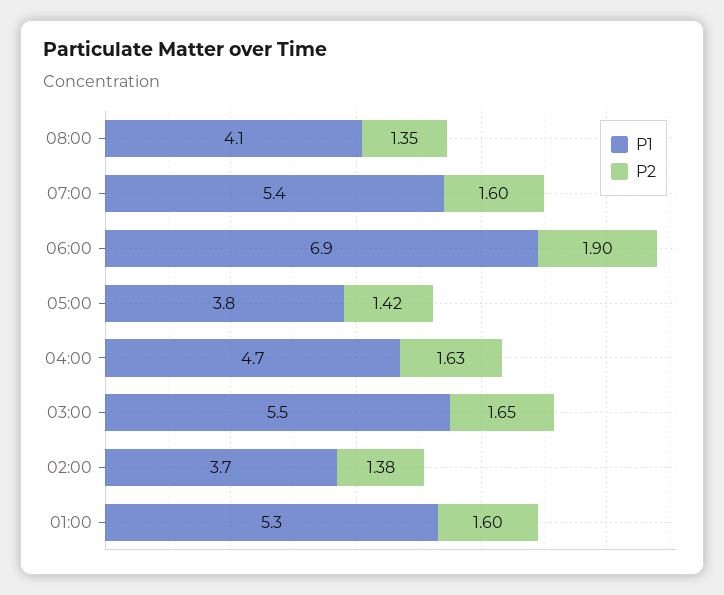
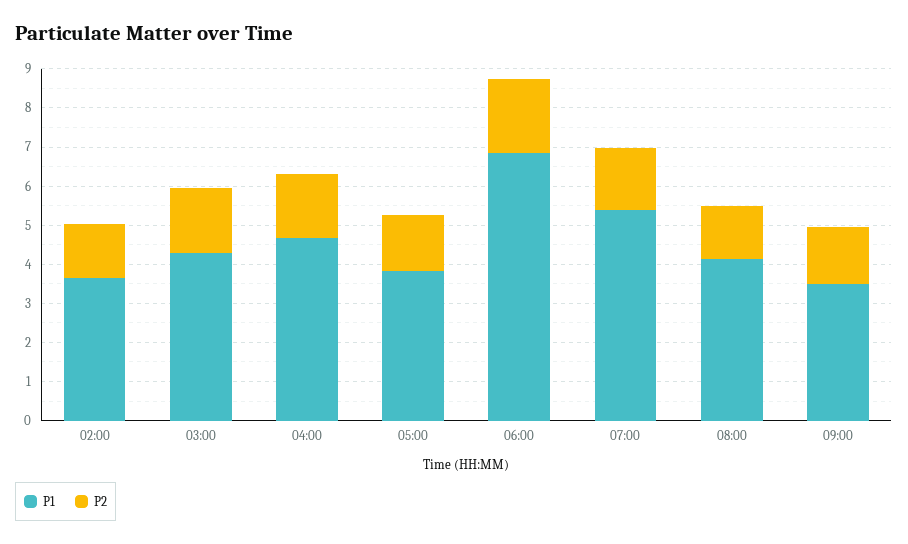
P1, 03:00: 5.5 -> 4.25
P1, 01:00: 5.3 -> none
P2, 01:00: 1.6 -> none
P1, 09:00: none -> 3.5
P2, 09:00: none -> 1.5

